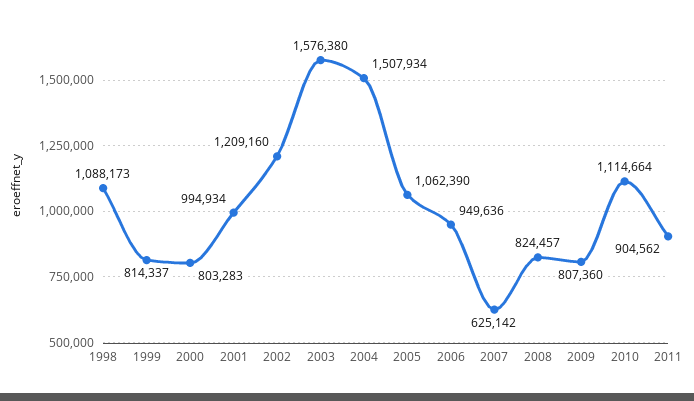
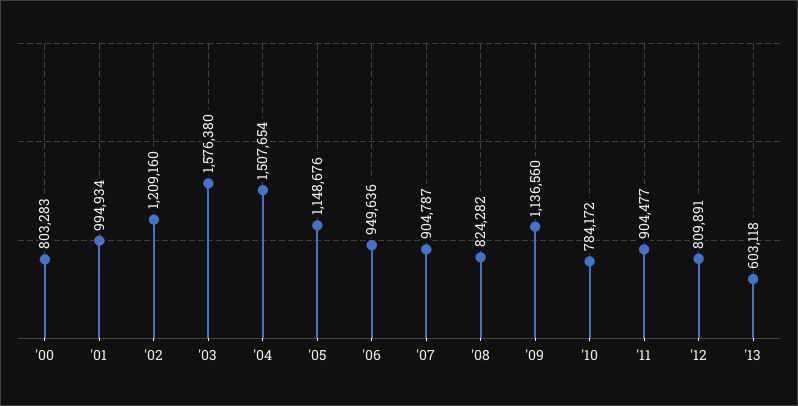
1998: 1088173 -> none
1999: 814337 -> none
2004: 1507934 -> 1507654
2005: 1062390 -> 1148676
2007: 625142 -> 904787
2008: 824457 -> 824282
2009: 807360 -> 1136560
2010: 1114664 -> 784172
2011: 904562 -> 904477
'12: none -> 809891
'13: none -> 603118

